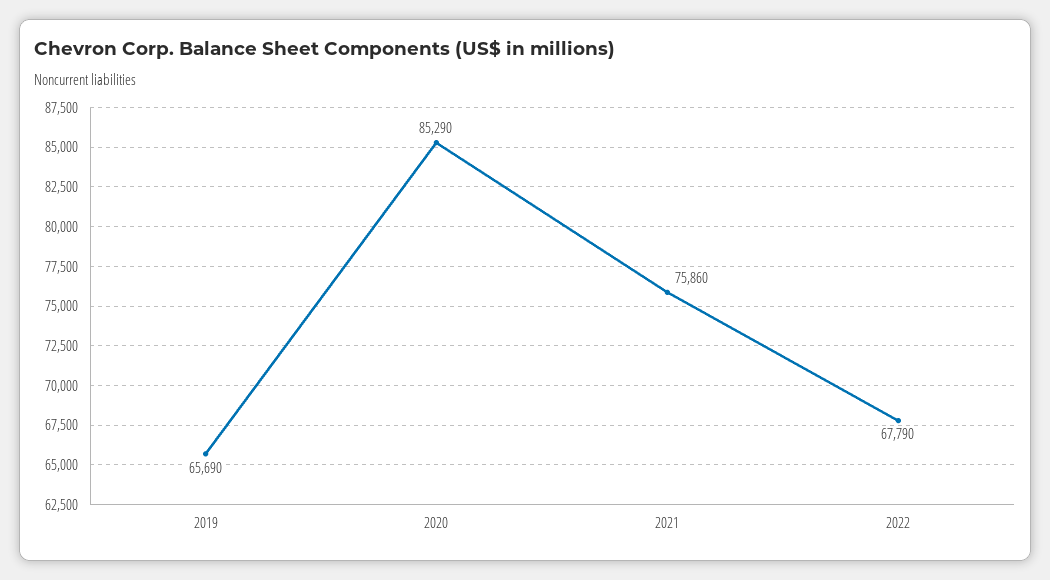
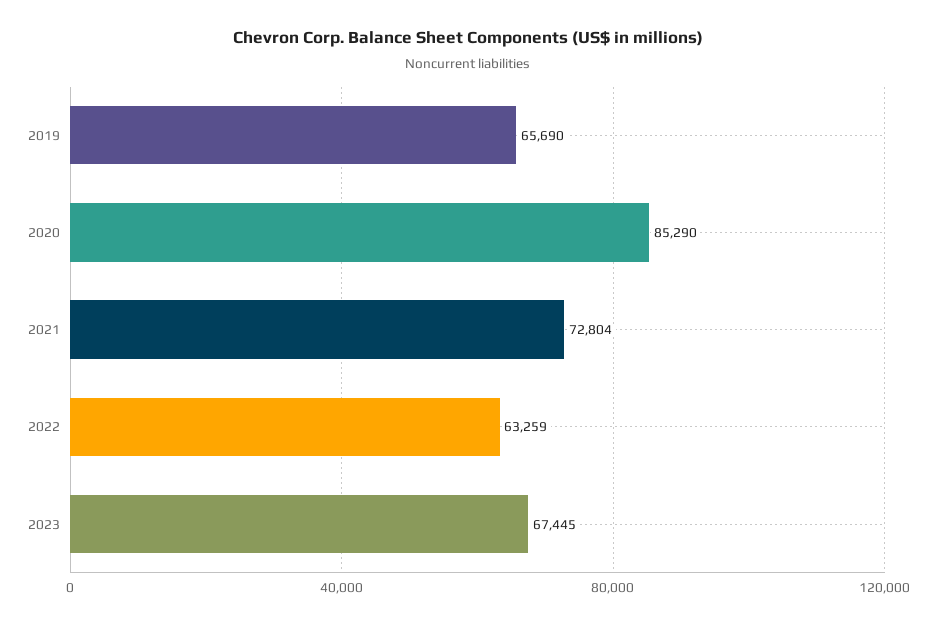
2021: 75860 -> 72804
2022: 67790 -> 63259
2023: none -> 67445

